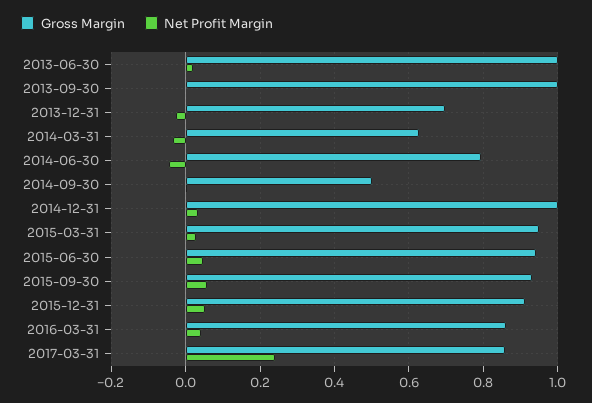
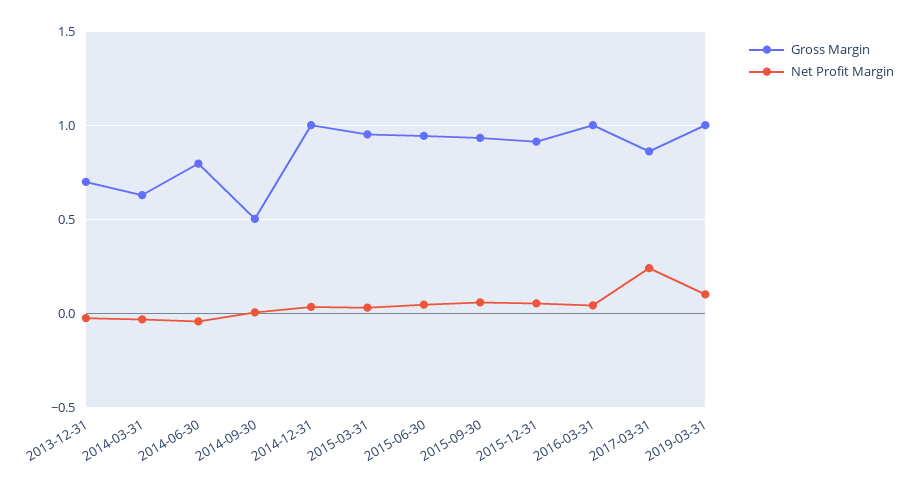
Gross Margin, 2013-06-30: 1 -> none
Net Profit Margin, 2013-06-30: 0.02 -> none
Gross Margin, 2013-09-30: 1 -> none
Net Profit Margin, 2013-09-30: 0 -> none
Gross Margin, 2016-03-31: 0.86 -> 1
Gross Margin, 2019-03-31: none -> 1
Net Profit Margin, 2019-03-31: none -> 0.1

